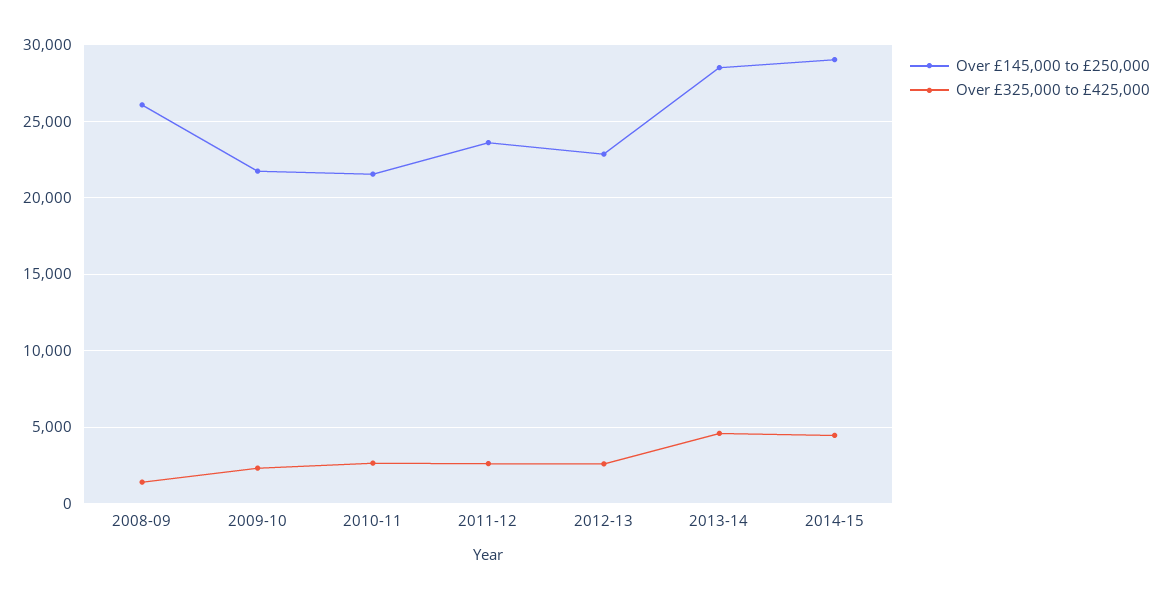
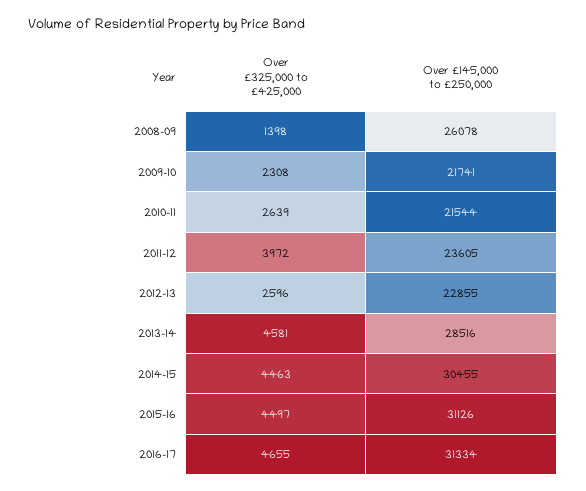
Over £325,000 to £425,000, 2011-12: 2500 -> 3972
Over £145,000 to £250,000, 2014-15: 29000 -> 30455
Over £325,000 to £425,000, 2015-16: none -> 4497
Over £145,000 to £250,000, 2015-16: none -> 31126
Over £325,000 to £425,000, 2016-17: none -> 4655
Over £145,000 to £250,000, 2016-17: none -> 31334

